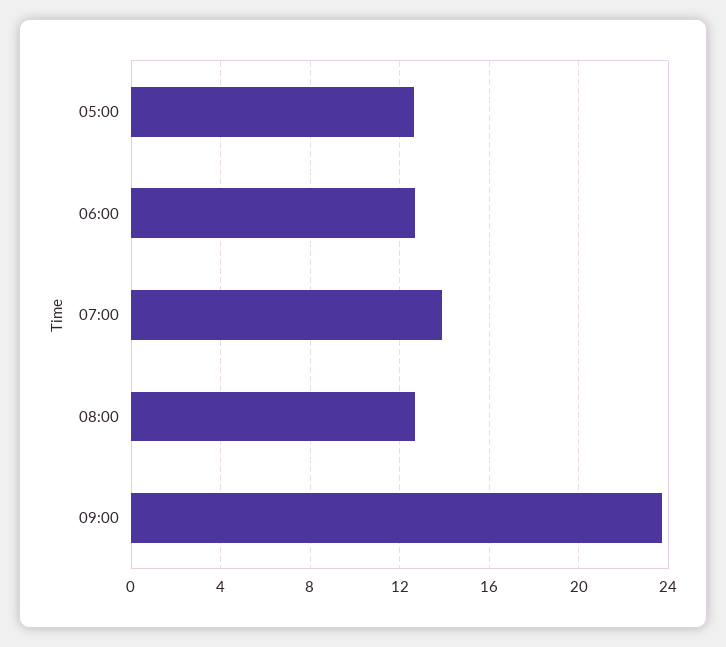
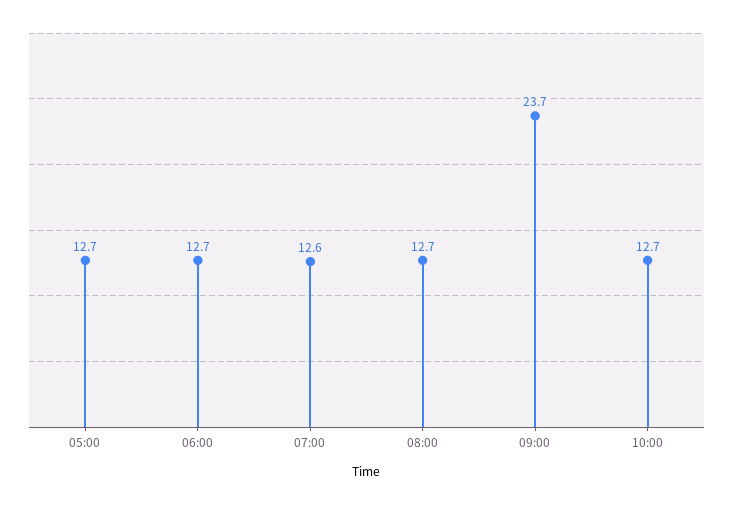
07:00: 14 -> 12.6
10:00: none -> 12.7

